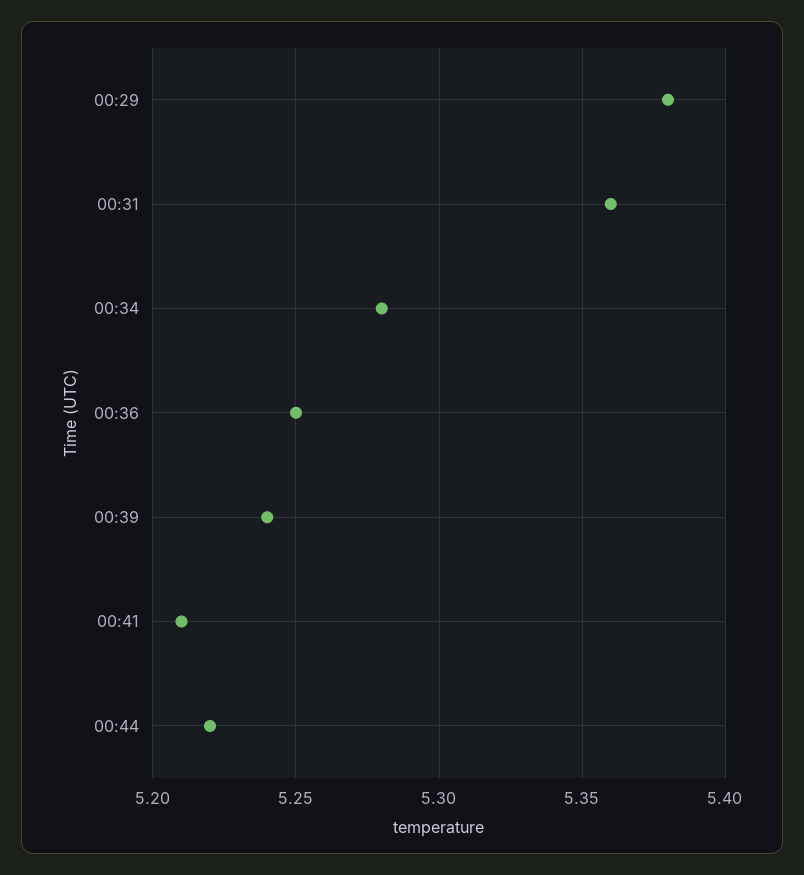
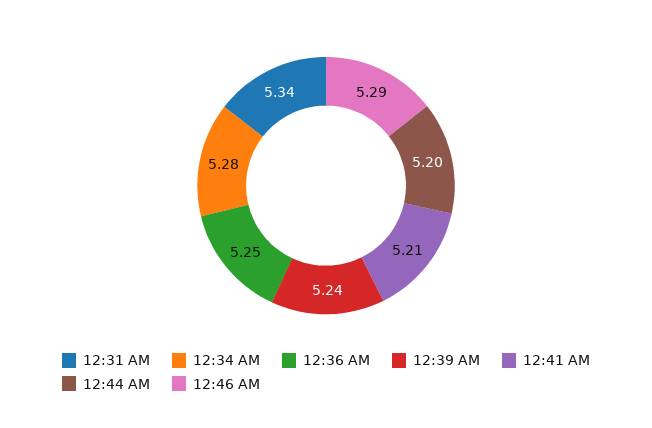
00:29: 5.38 -> none
00:31: 5.36 -> 5.34
00:44: 5.22 -> 5.2
12:46 AM: none -> 5.29

